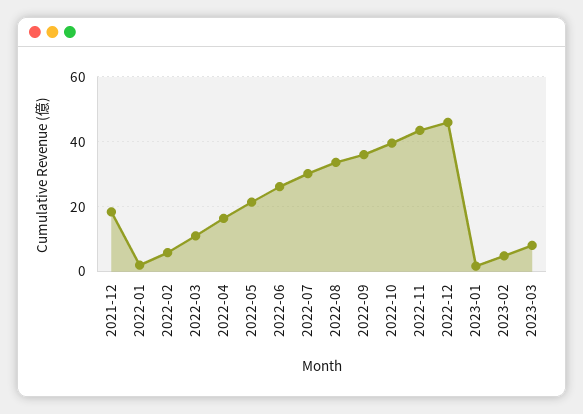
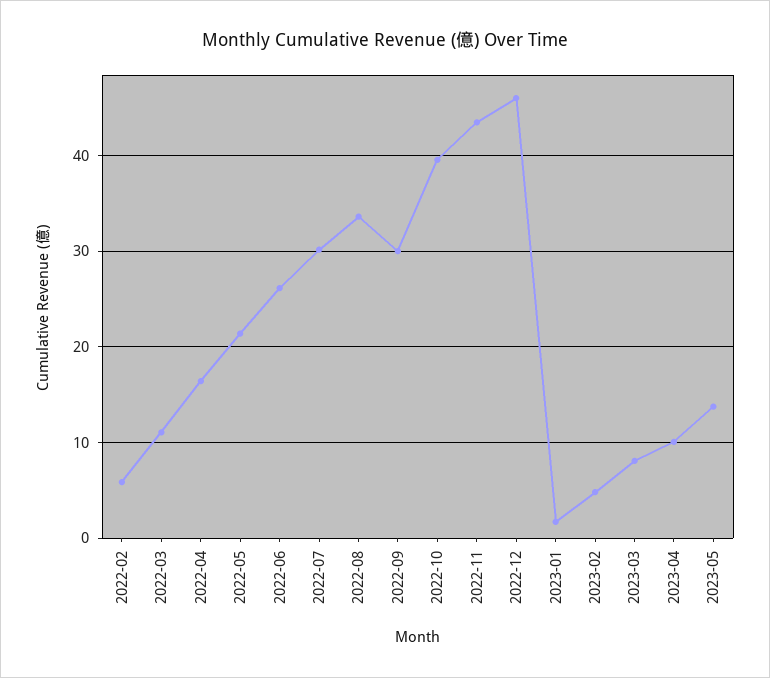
2021-12: 18 -> none
2022-01: 2 -> none
2022-09: 36 -> 30
2023-04: none -> 10
2023-05: none -> 14

